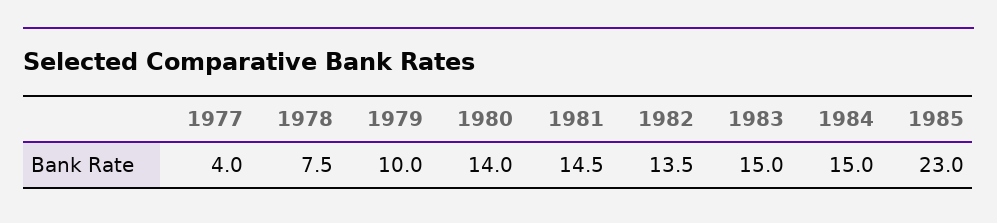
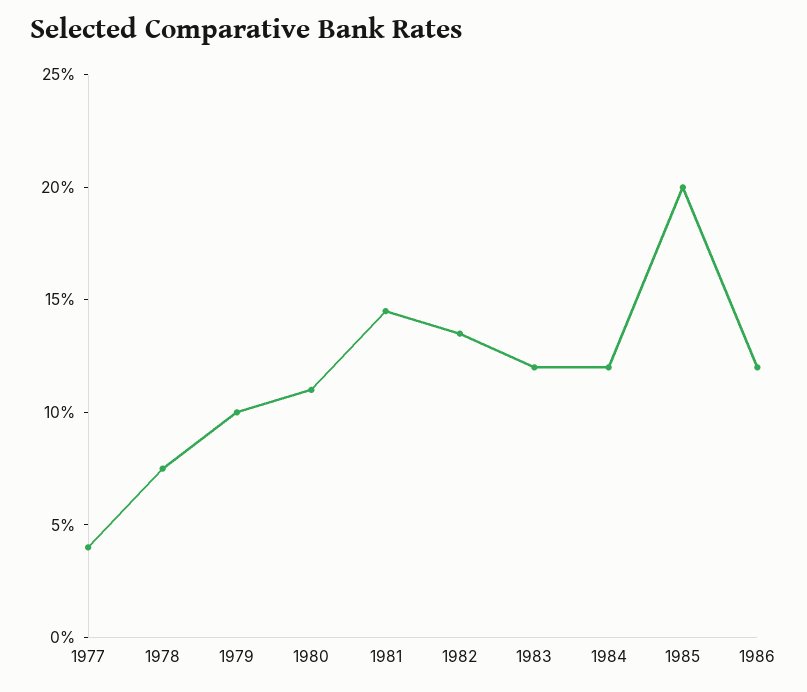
1980: 14 -> 11
1983: 15 -> 12
1984: 15 -> 12
1985: 23 -> 20
1986: none -> 12

